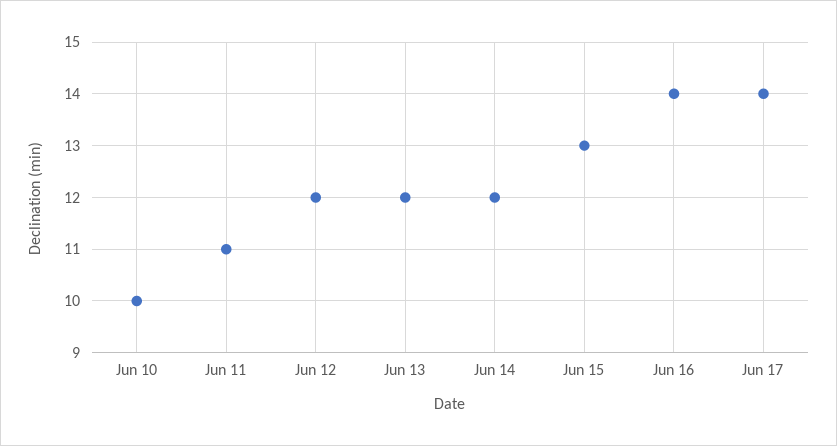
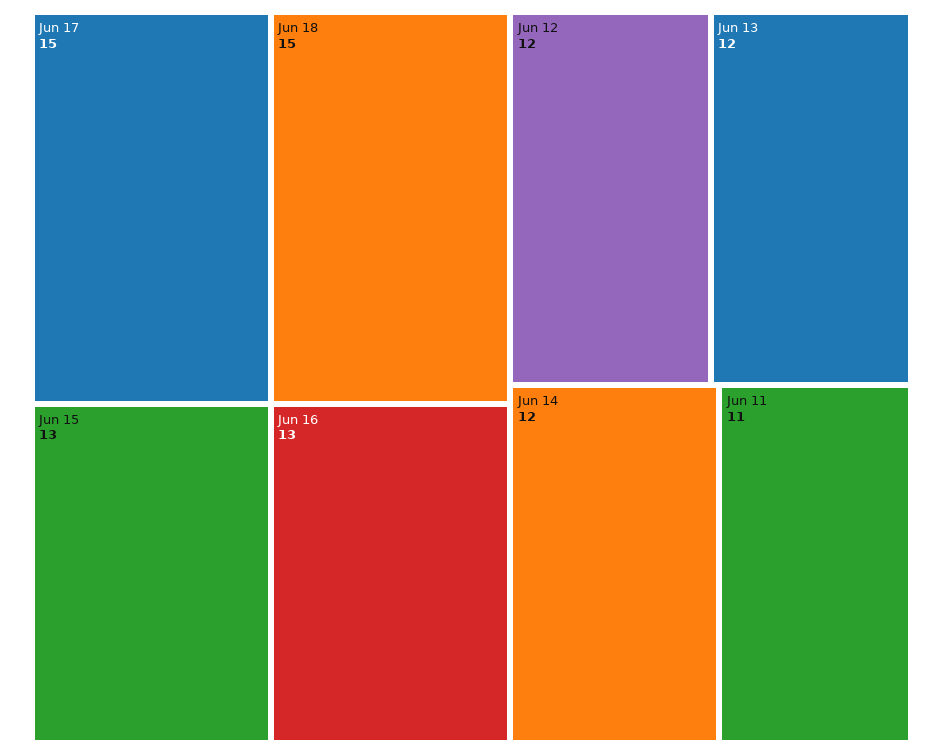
Jun 10: 10 -> none
Jun 16: 14 -> 13
Jun 17: 14 -> 15
Jun 18: none -> 15

